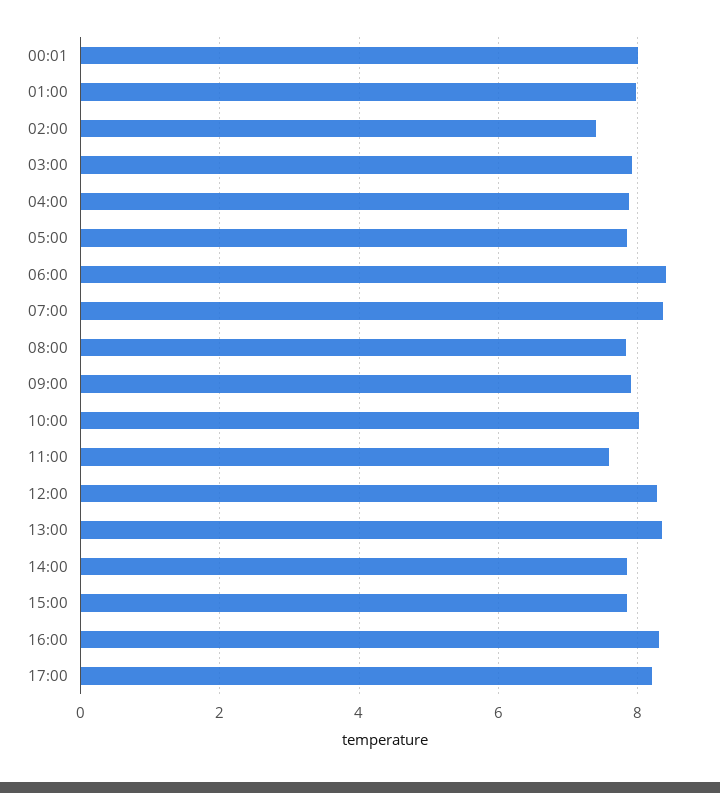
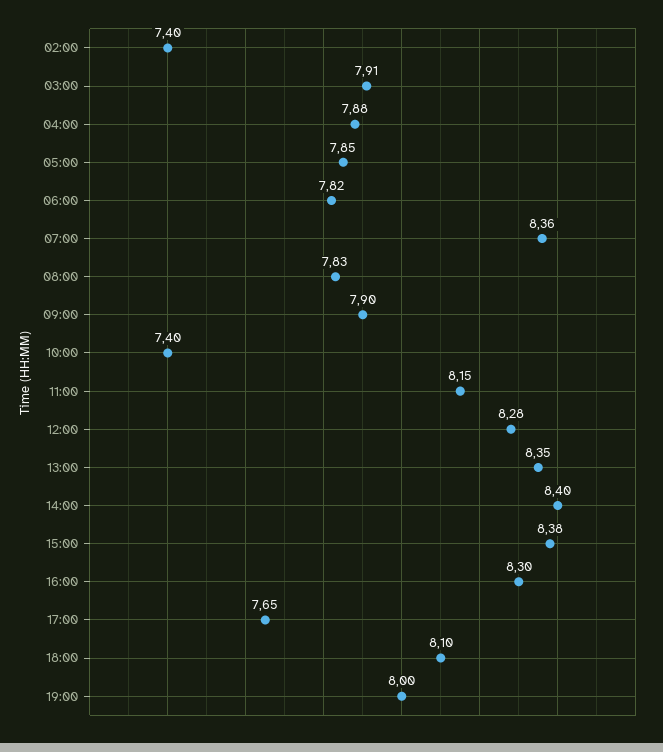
00:01: 8 -> none
01:00: 8 -> none
06:00: 8.4 -> 7.82
10:00: 8 -> 7.4
11:00: 7.6 -> 8.15
14:00: 7.8 -> 8.4
15:00: 7.8 -> 8.38
17:00: 8.2 -> 7.65
18:00: none -> 8.1
19:00: none -> 8

